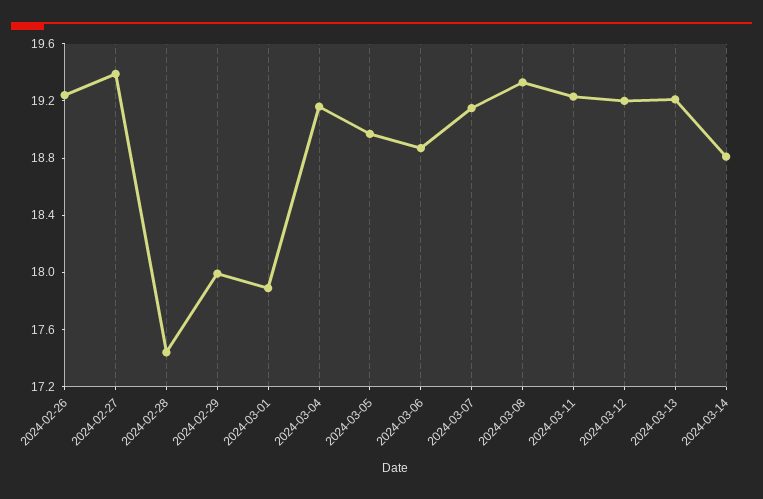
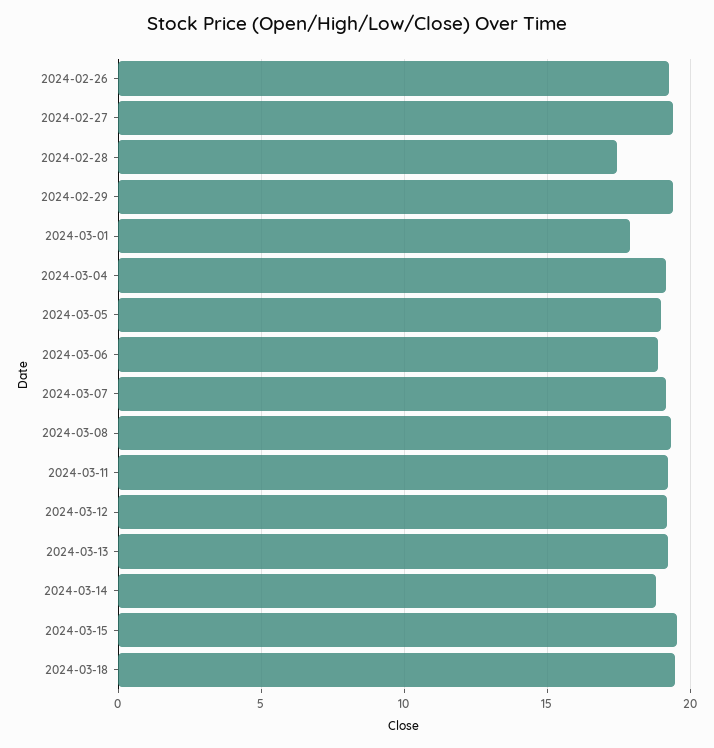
2024-02-29: 18 -> 19.5
2024-03-15: none -> 19.5
2024-03-18: none -> 19.5

